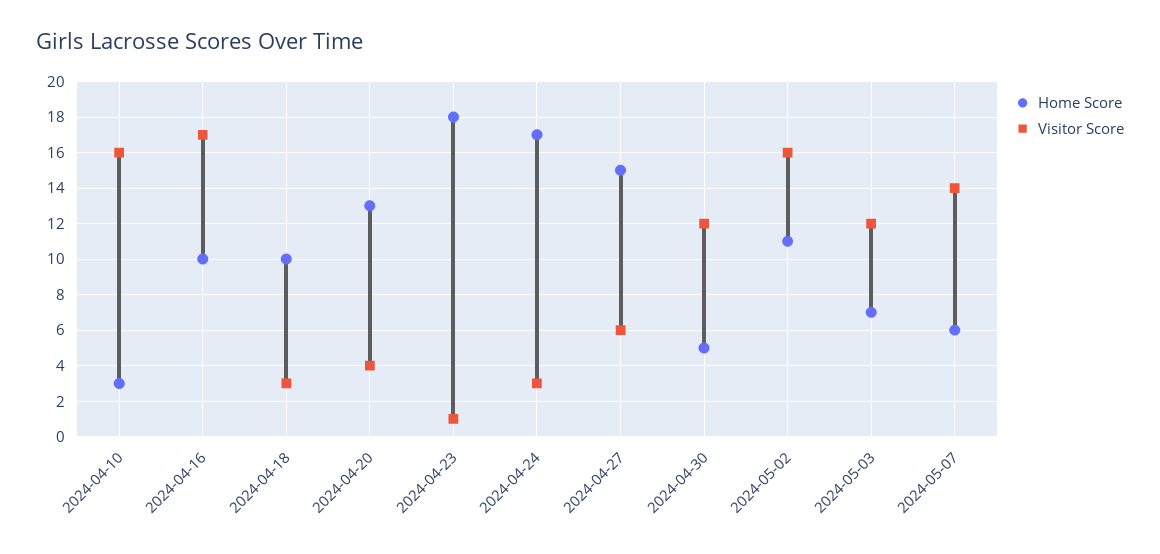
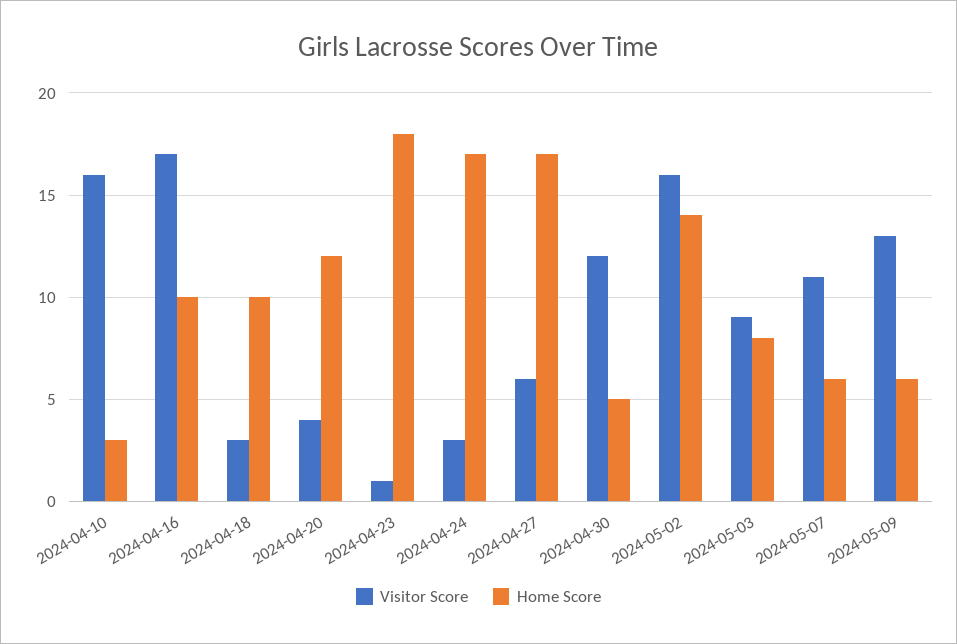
Home Score, 2024-04-20: 13 -> 12
Home Score, 2024-04-27: 15 -> 17
Home Score, 2024-05-02: 11 -> 14
Home Score, 2024-05-03: 7 -> 8
Visitor Score, 2024-05-03: 12 -> 9
Visitor Score, 2024-05-07: 14 -> 11
Visitor Score, 2024-05-09: none -> 13
Home Score, 2024-05-09: none -> 6

